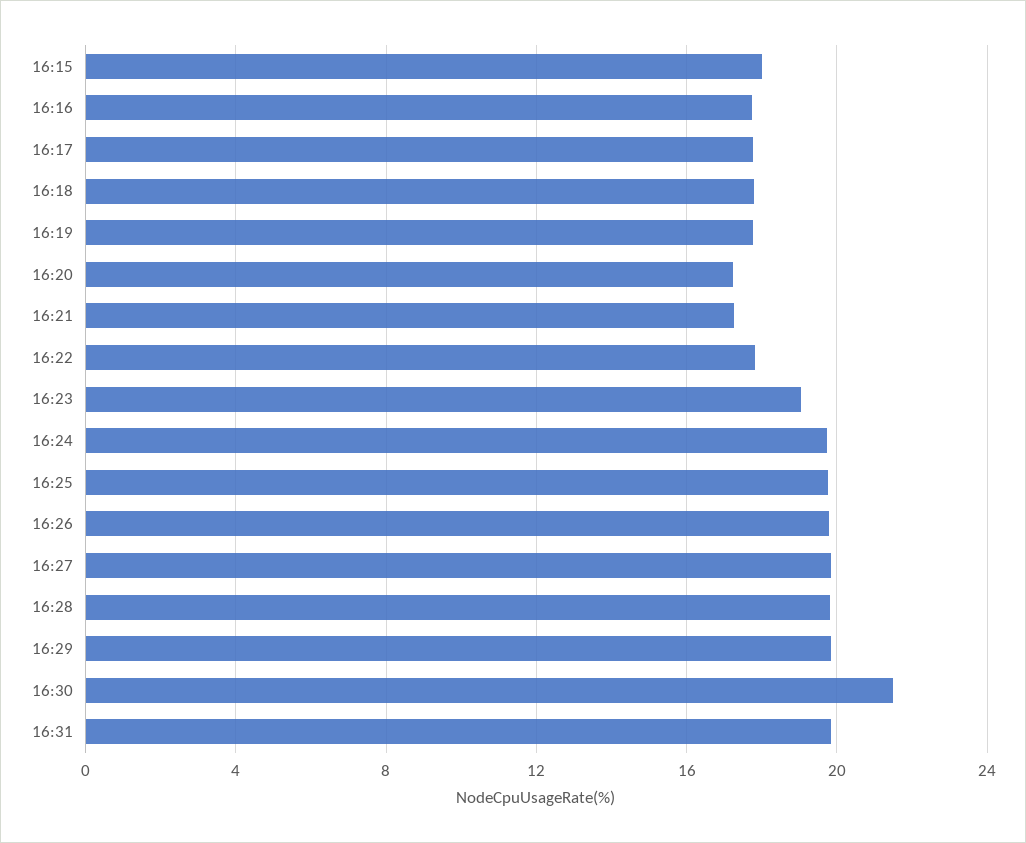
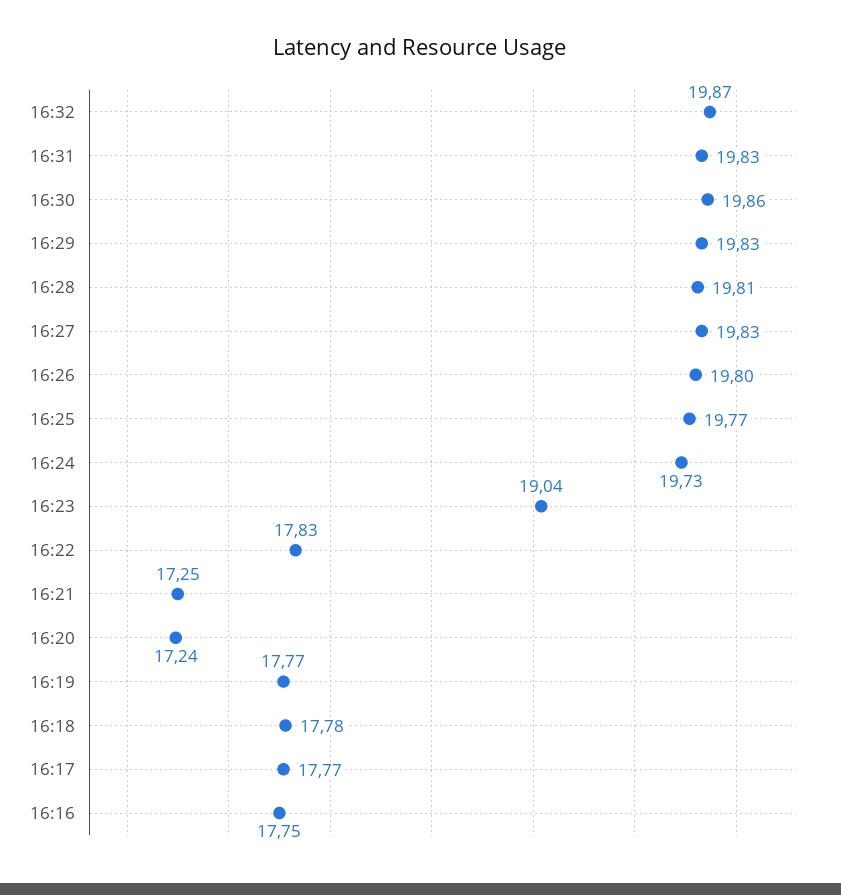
16:15: 18 -> none
16:30: 21.5 -> 19.86
16:32: none -> 19.87

